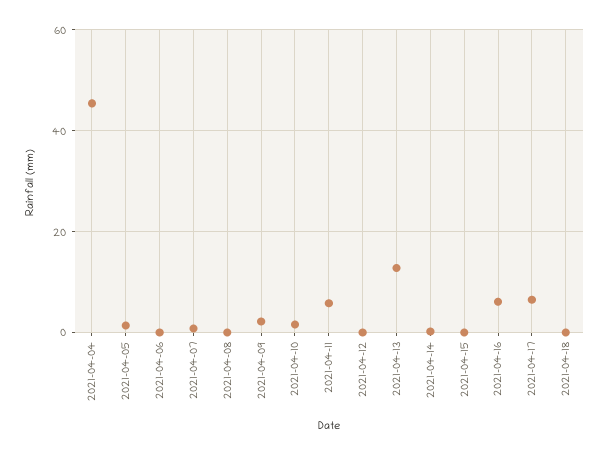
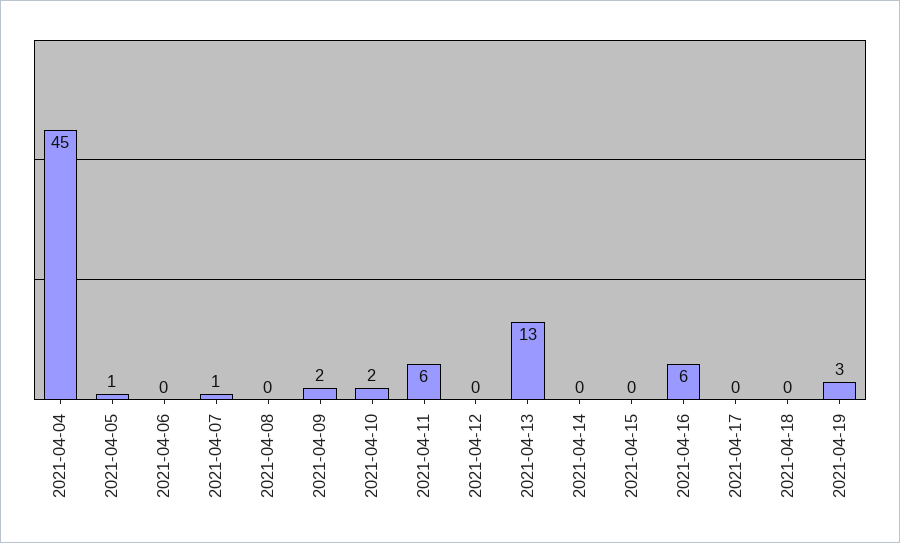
2021-04-17: 6 -> 0
2021-04-19: none -> 3

